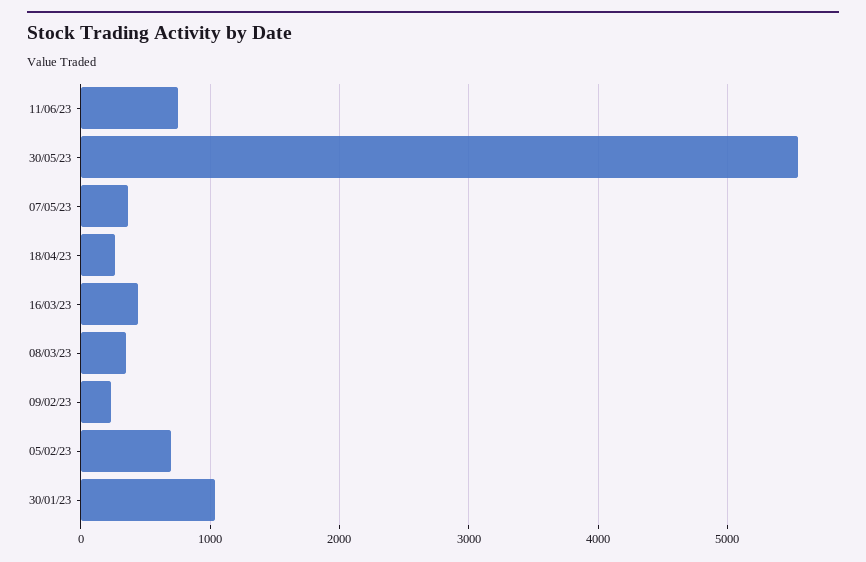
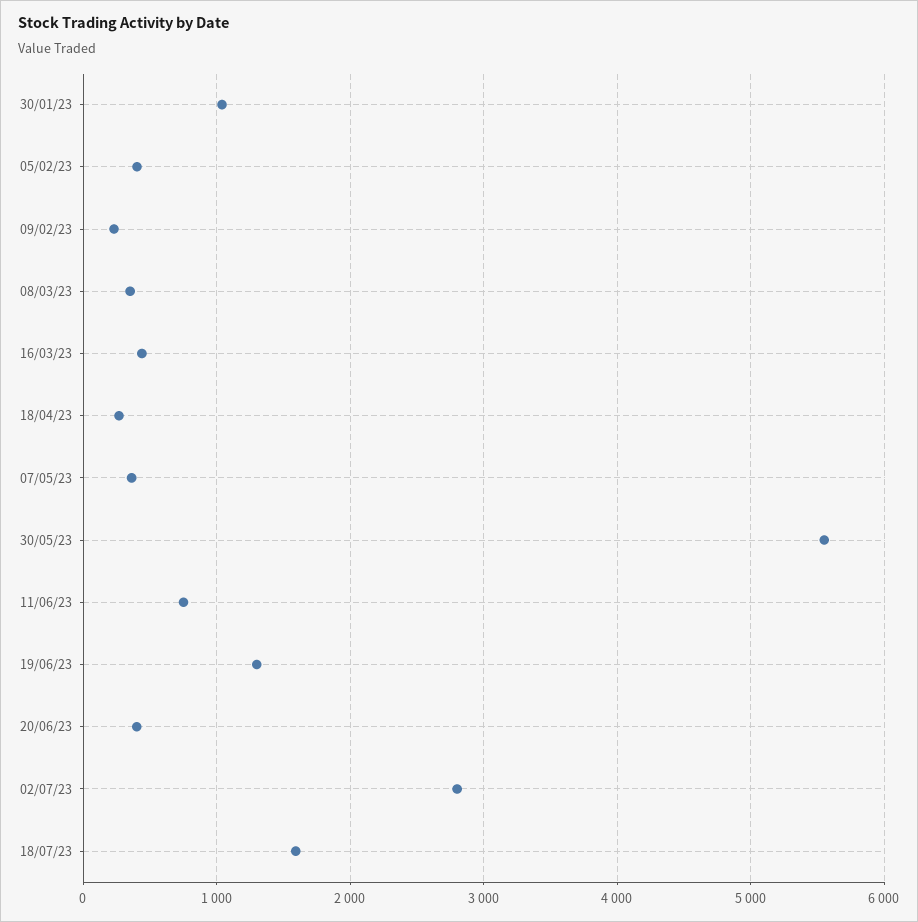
05/02/23: 700 -> 400
19/06/23: none -> 1300
20/06/23: none -> 400
02/07/23: none -> 2800
18/07/23: none -> 1600

